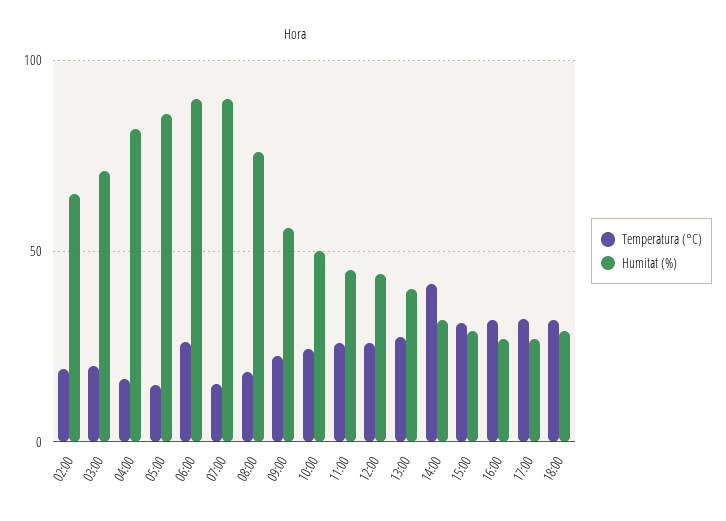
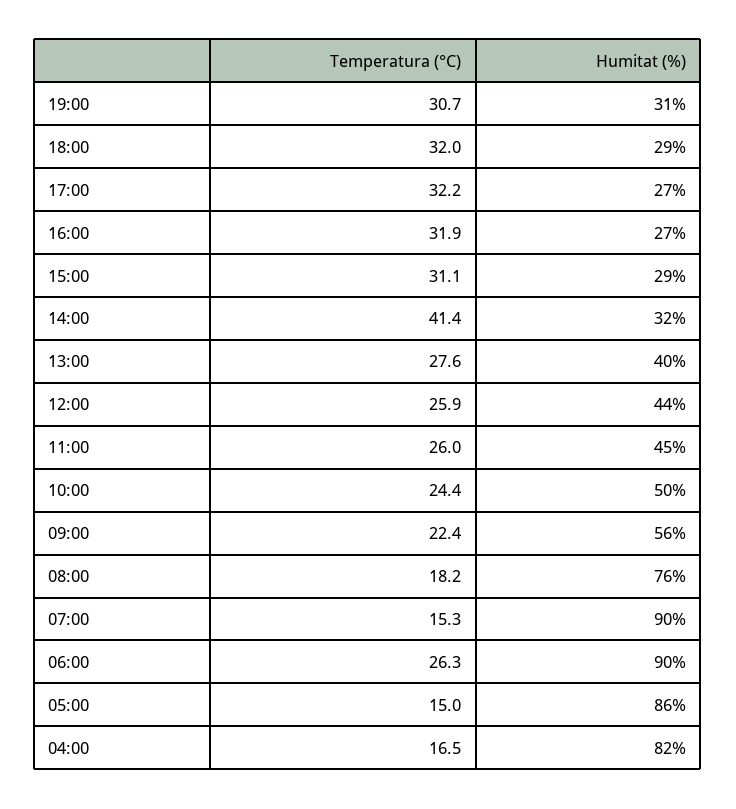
Temperatura (°C), 02:00: 20 -> none
Humitat (%), 02:00: 65 -> none
Temperatura (°C), 03:00: 20 -> none
Humitat (%), 03:00: 70 -> none
Temperatura (°C), 19:00: none -> 30.7
Humitat (%), 19:00: none -> 31

